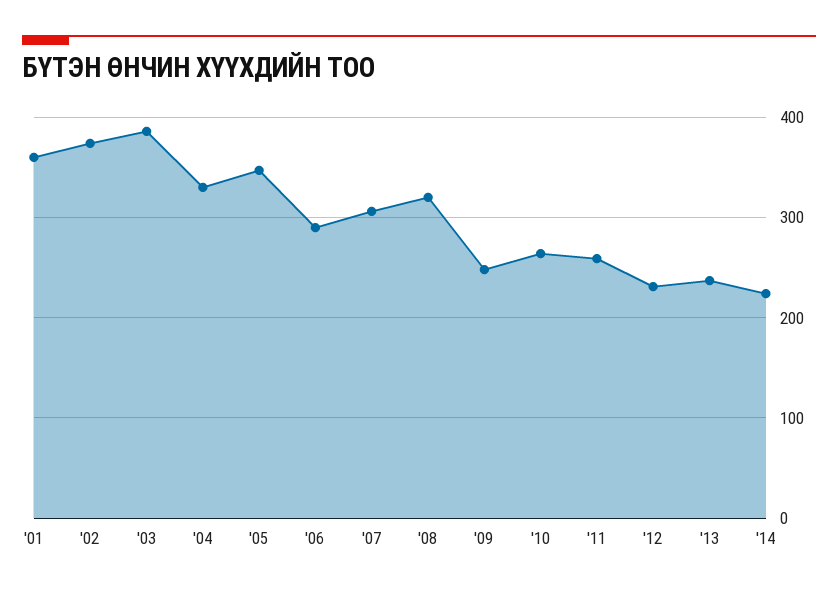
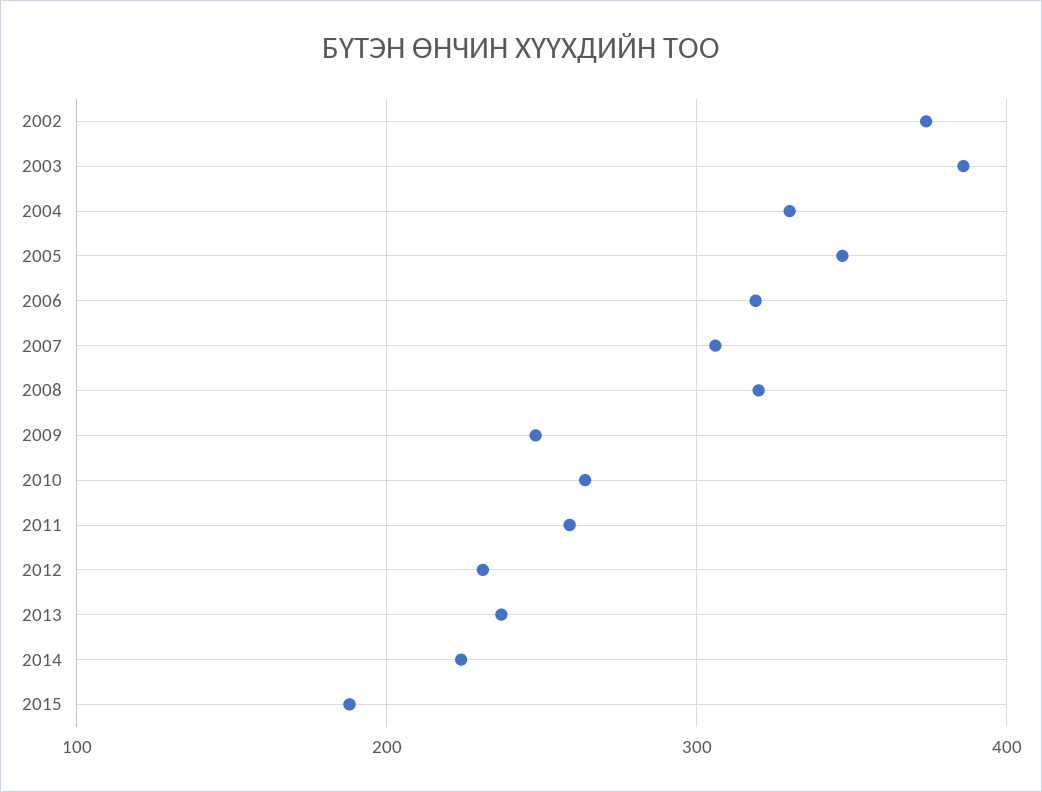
'01: 360 -> none
'06: 290 -> 320
2015: none -> 190

